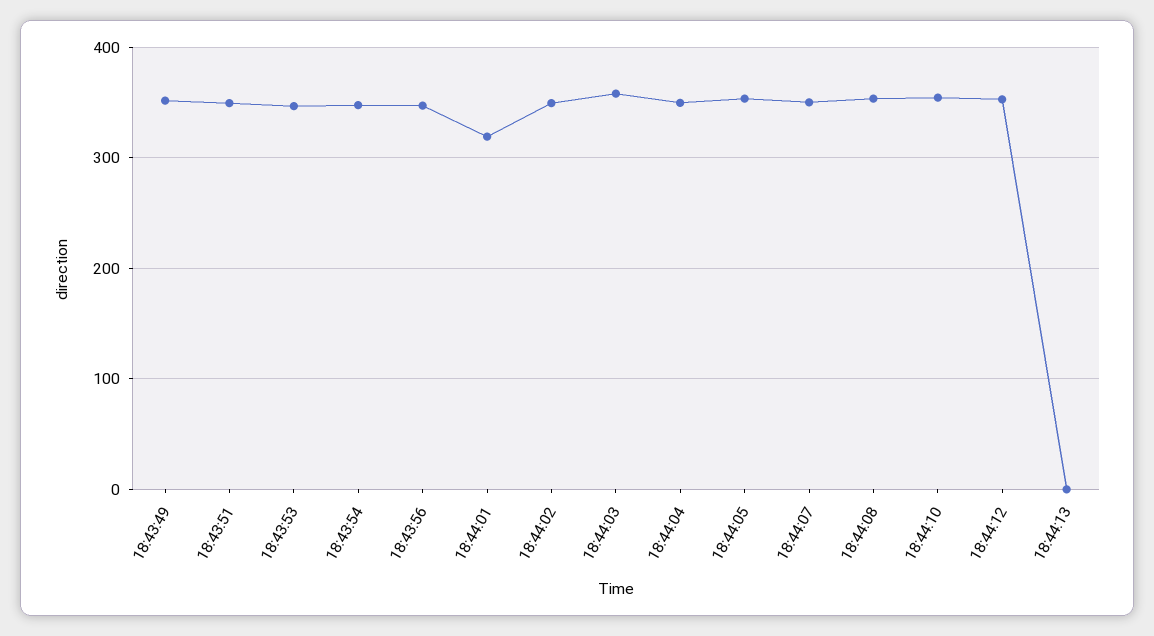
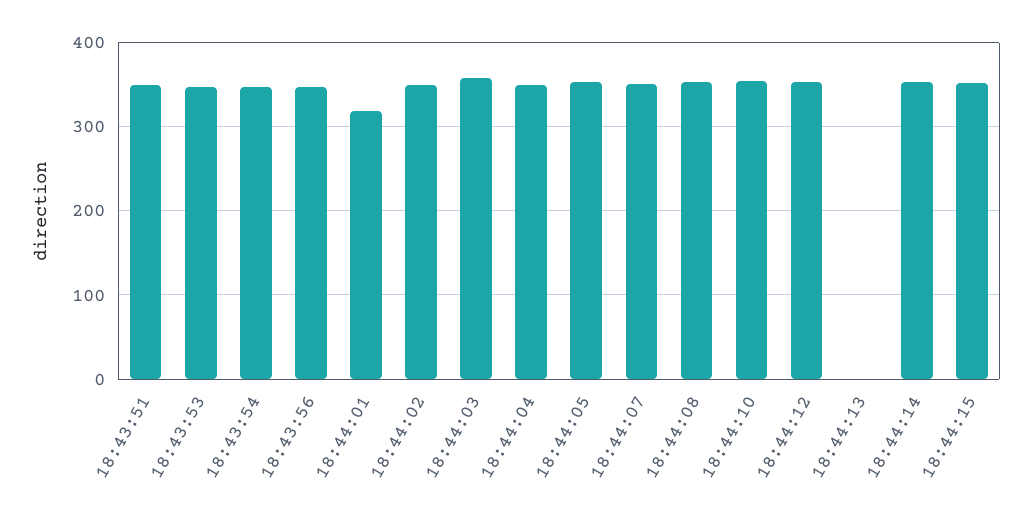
18:43:49: 350 -> none
18:44:14: none -> 350
18:44:15: none -> 350

